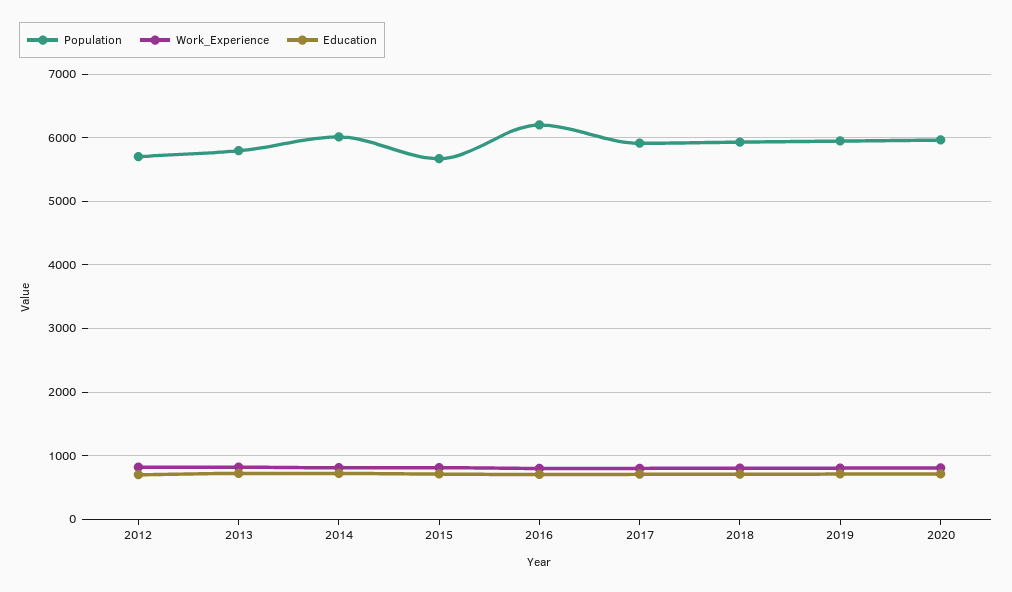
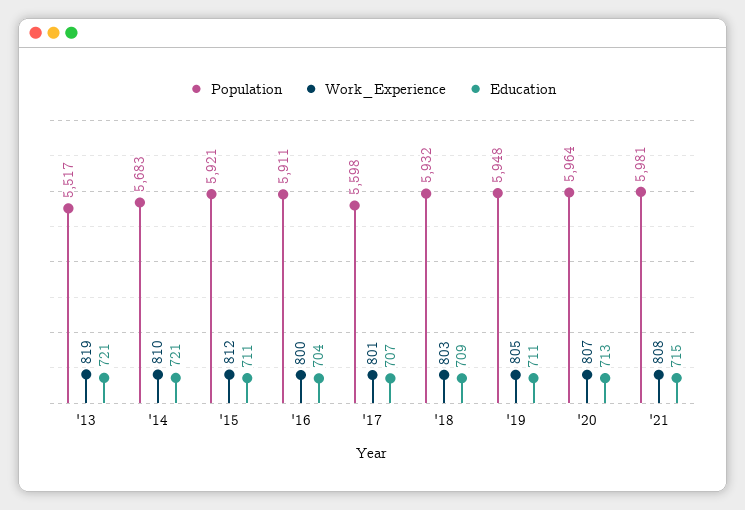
Population, 2012: 5700 -> none
Work_Experience, 2012: 800 -> none
Education, 2012: 700 -> none
Population, 2013: 5800 -> 5517
Population, 2014: 6000 -> 5683
Population, 2015: 5700 -> 5921
Population, 2016: 6200 -> 5911
Population, 2017: 5900 -> 5598
Population, '21: none -> 5981
Work_Experience, '21: none -> 808
Education, '21: none -> 715

